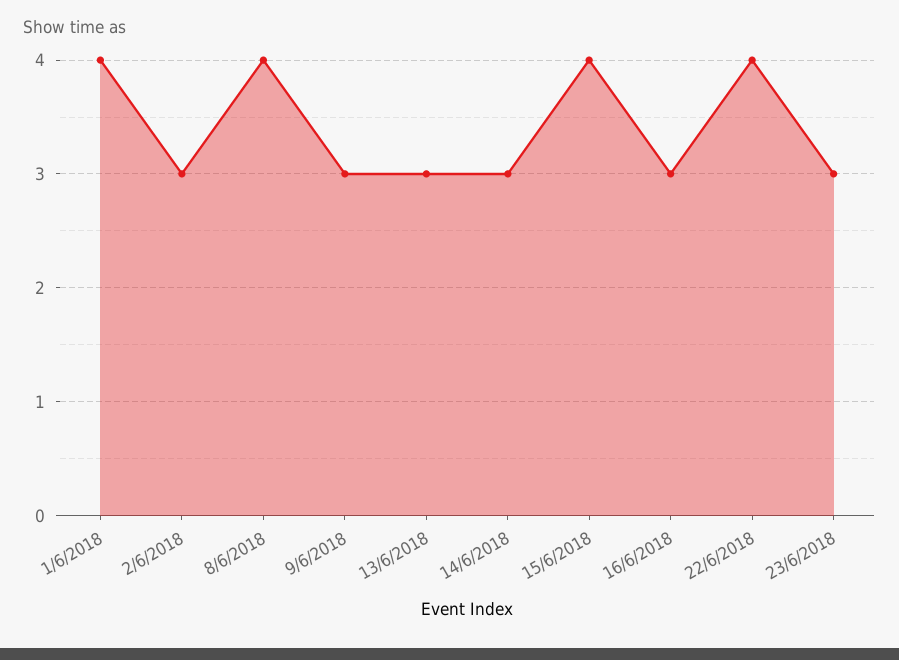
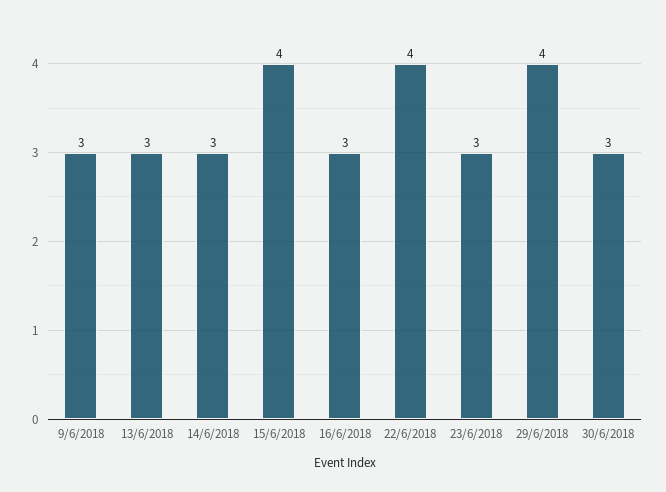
1/6/2018: 4 -> none
2/6/2018: 3 -> none
8/6/2018: 4 -> none
29/6/2018: none -> 4
30/6/2018: none -> 3

